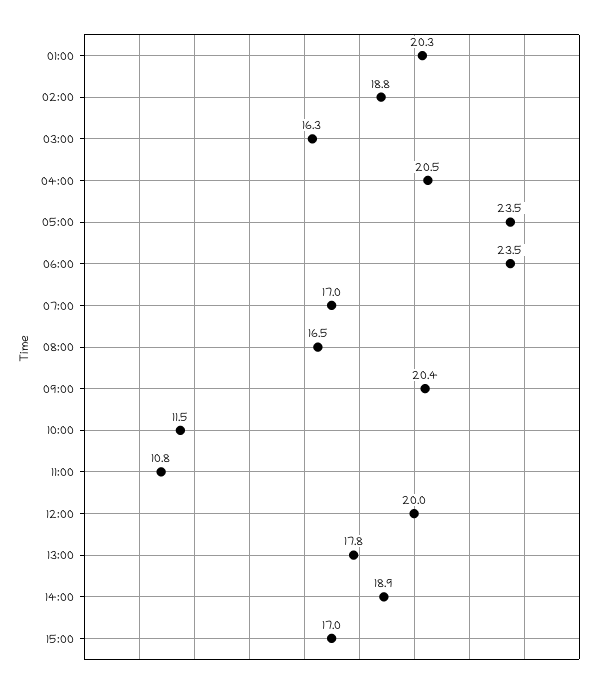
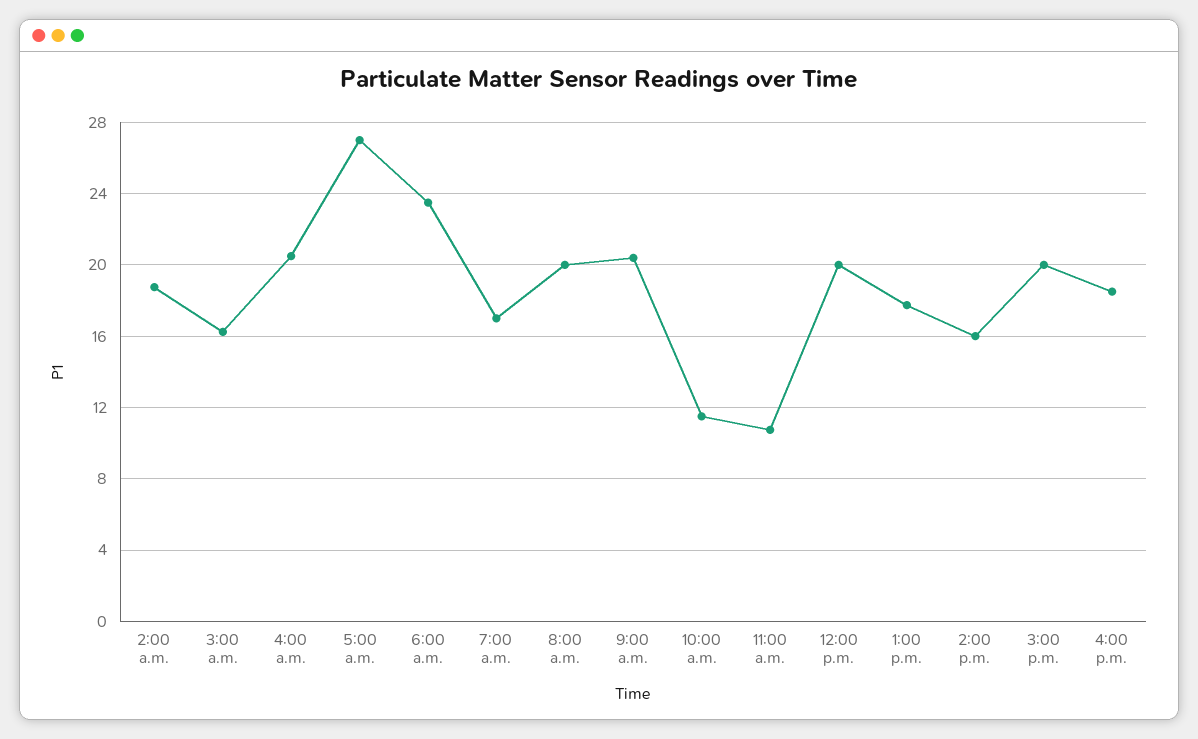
01:00: 20.3 -> none
05:00: 23.5 -> 27
08:00: 16.5 -> 20
14:00: 18.9 -> 16
15:00: 17 -> 20
4:00 p.m.: none -> 18.5

